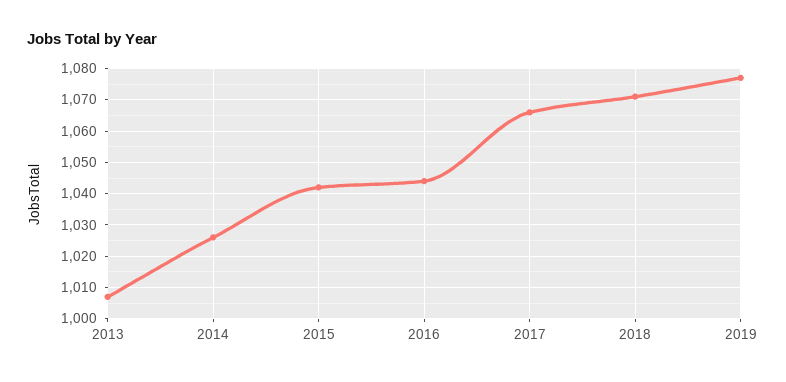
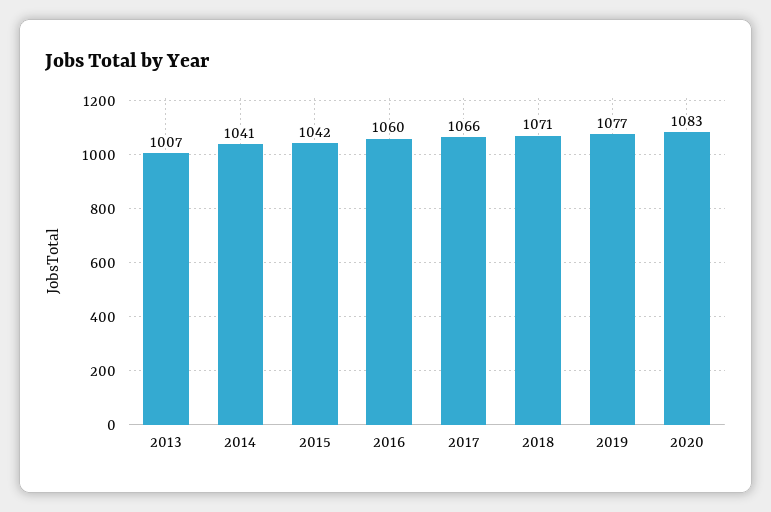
2014: 1025 -> 1041
2016: 1045 -> 1060
2020: none -> 1083

